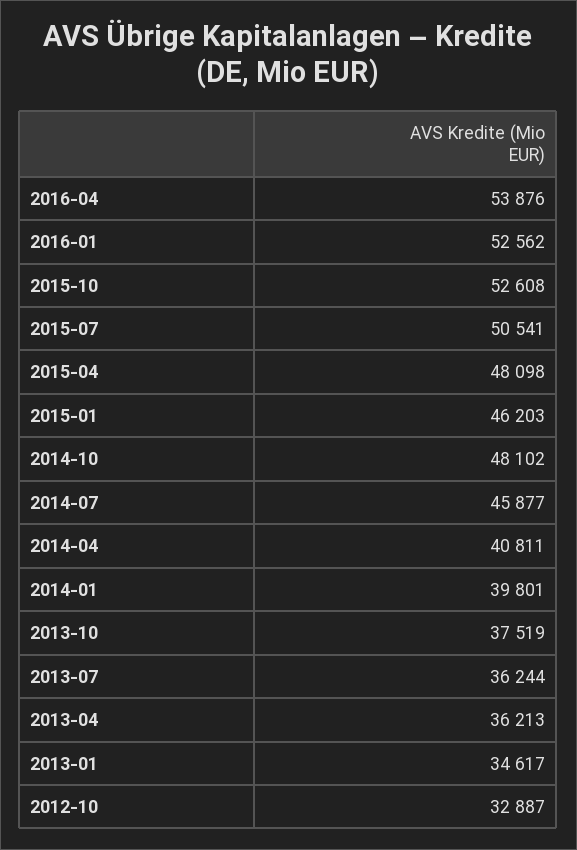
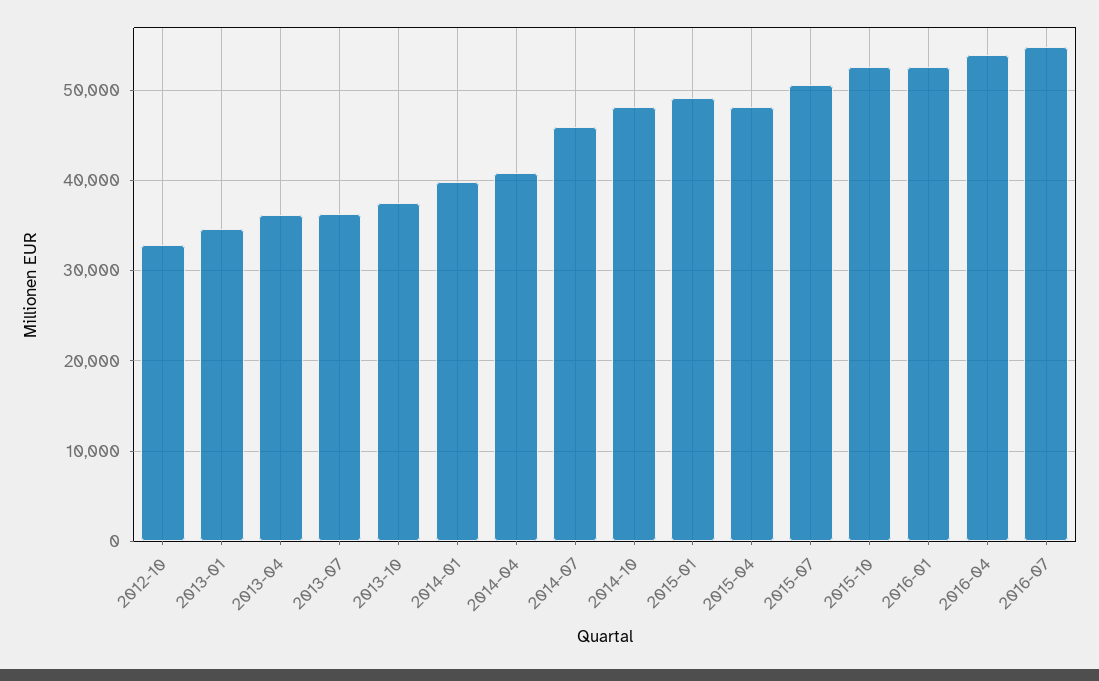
2015-01: 46203 -> 49000
2016-07: none -> 55000

